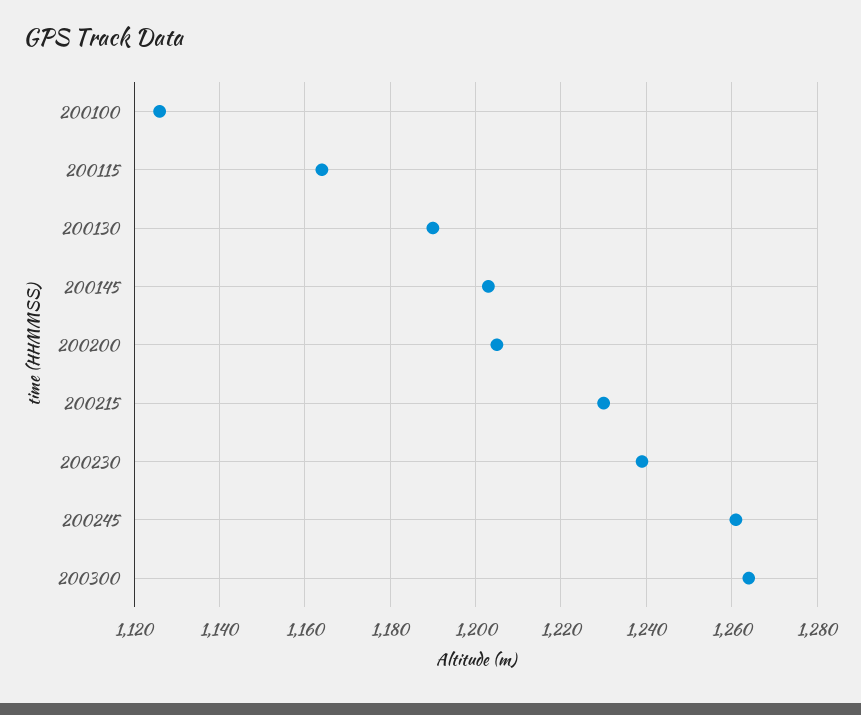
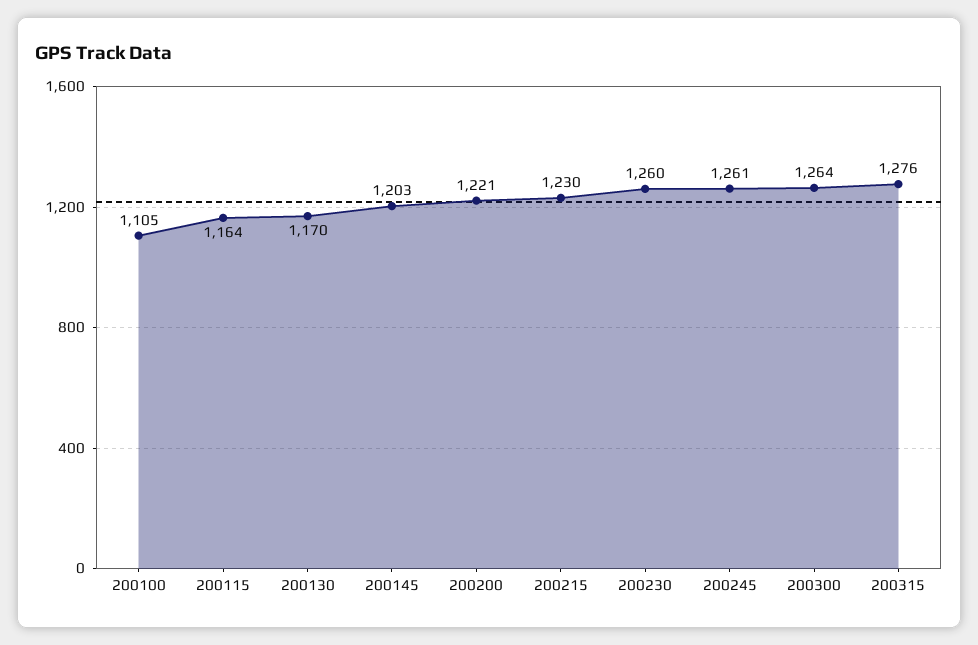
200100: 1125 -> 1105
200130: 1190 -> 1170
200200: 1205 -> 1221
200230: 1240 -> 1260
200315: none -> 1276

